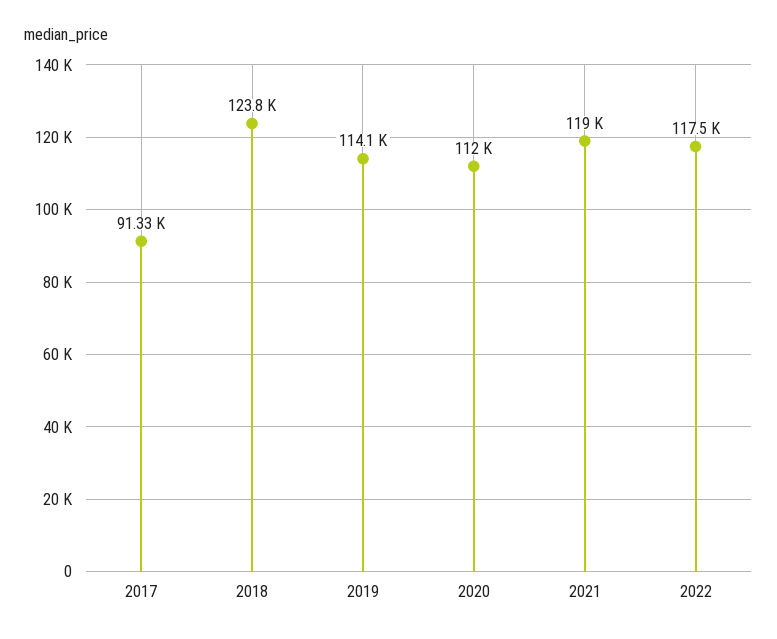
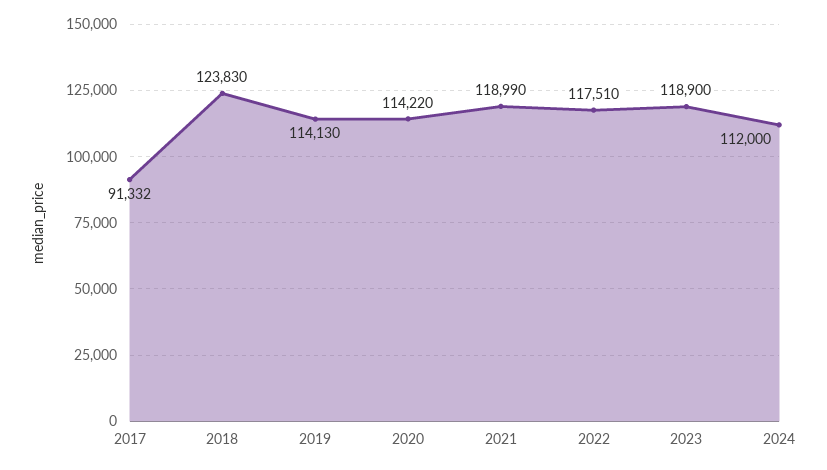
2020: 112000 -> 114220
2023: none -> 118900
2024: none -> 112000

